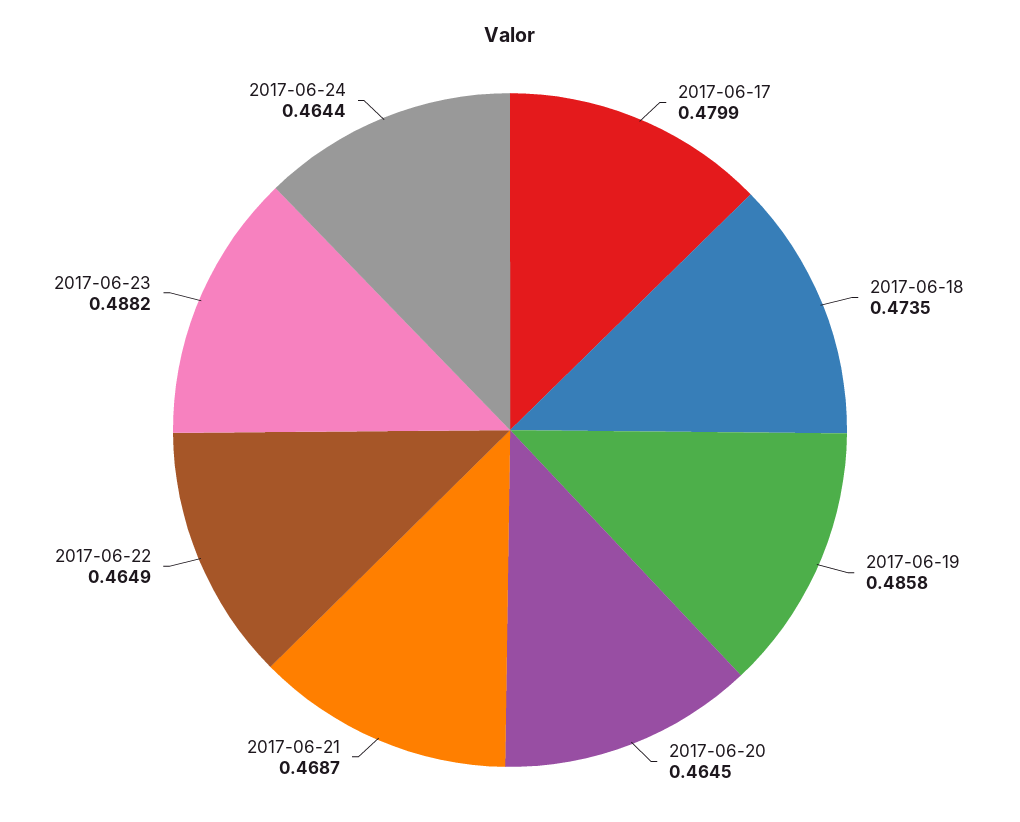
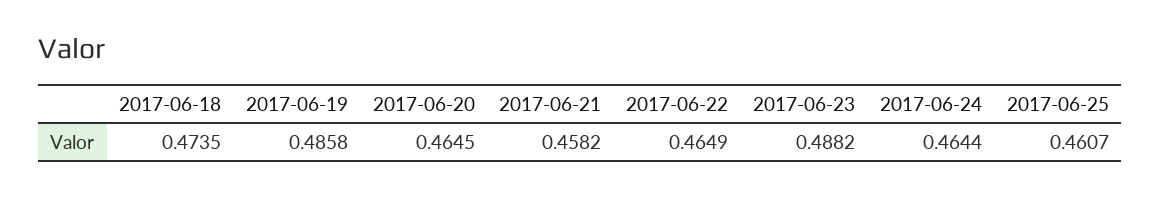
2017-06-17: 0.4799 -> none
2017-06-21: 0.4687 -> 0.4582
2017-06-25: none -> 0.4607

